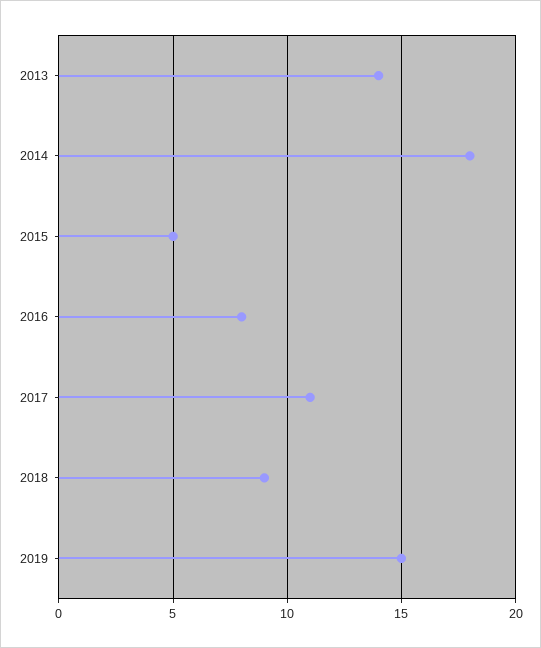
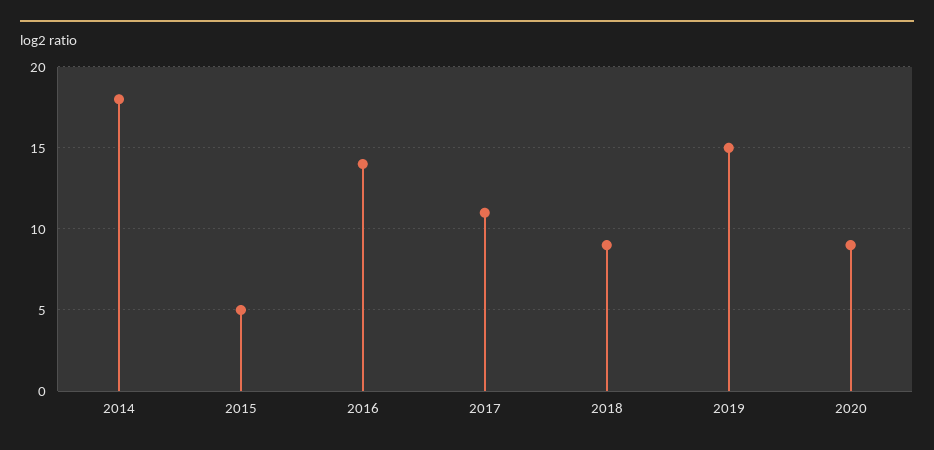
2013: 14 -> none
2016: 8 -> 14
2020: none -> 9

